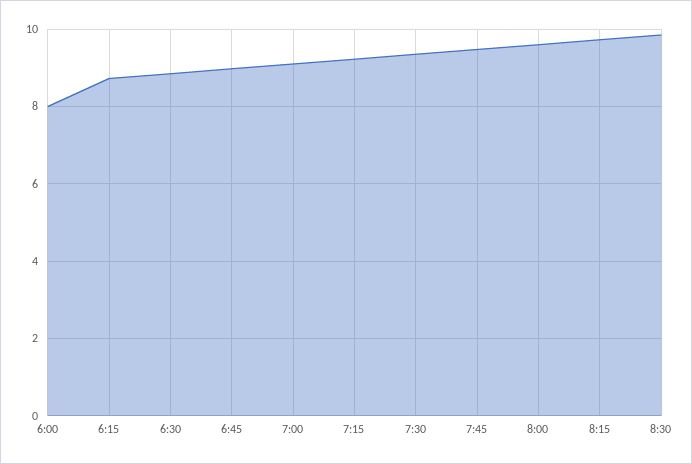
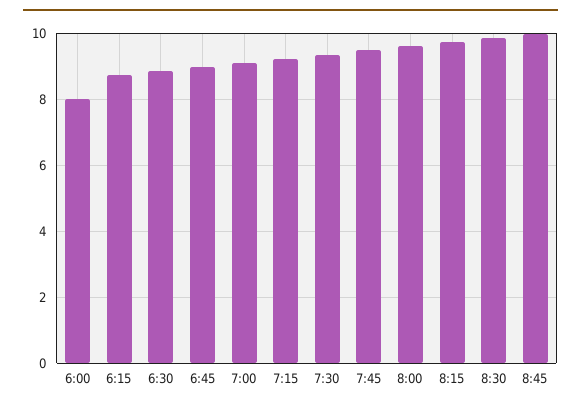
8:45: none -> 10

